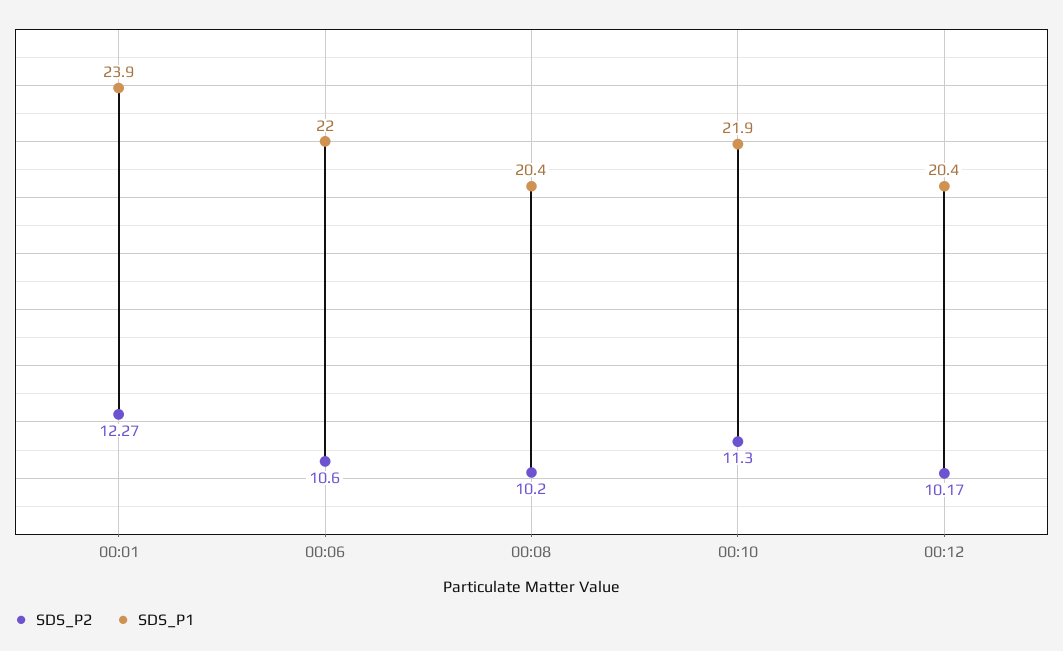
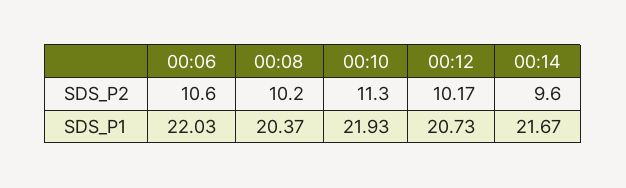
SDS_P2, 00:01: 12.27 -> none
SDS_P1, 00:01: 23.9 -> none
SDS_P1, 00:12: 20.4 -> 20.73
SDS_P2, 00:14: none -> 9.6
SDS_P1, 00:14: none -> 21.67

